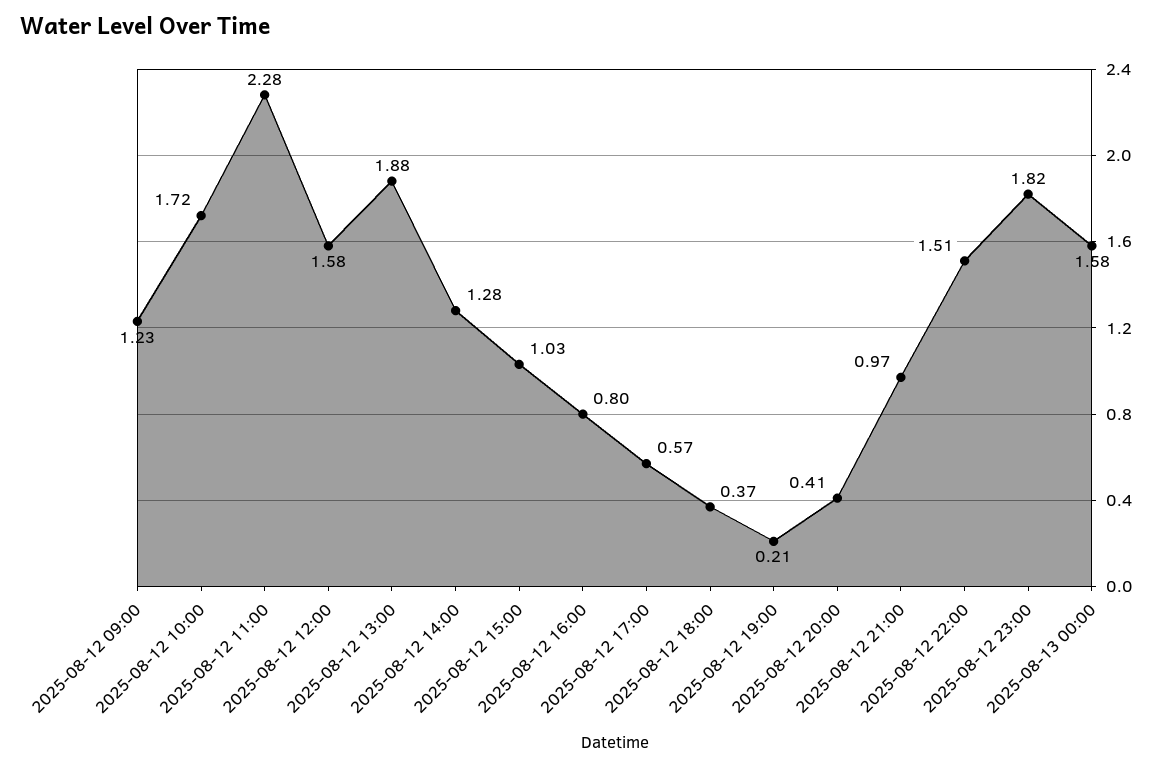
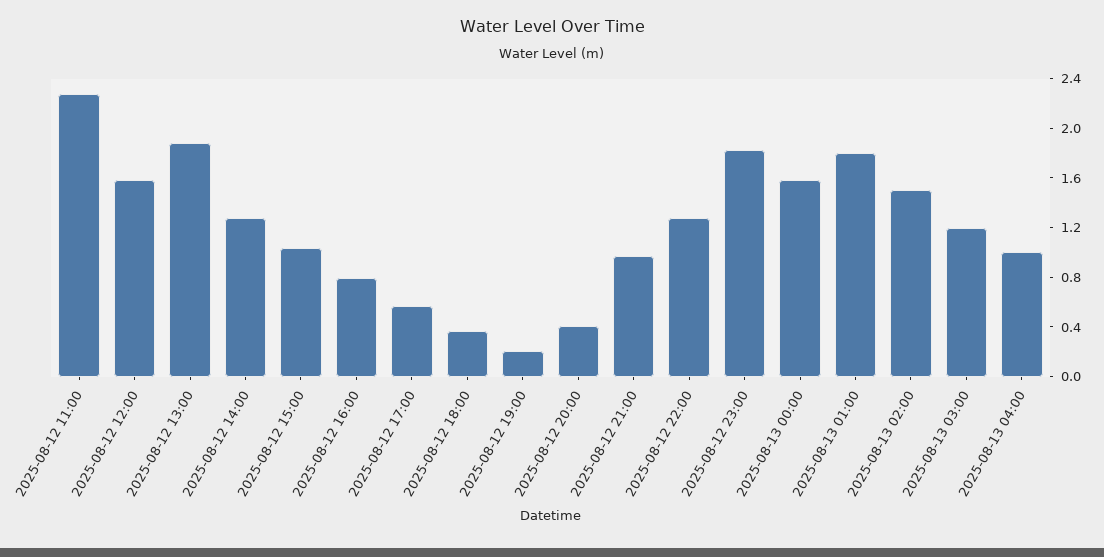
2025-08-12 09:00: 1.23 -> none
2025-08-12 10:00: 1.72 -> none
2025-08-12 22:00: 1.51 -> 1.3
2025-08-13 01:00: none -> 1.8
2025-08-13 02:00: none -> 1.5
2025-08-13 03:00: none -> 1.2
2025-08-13 04:00: none -> 1

